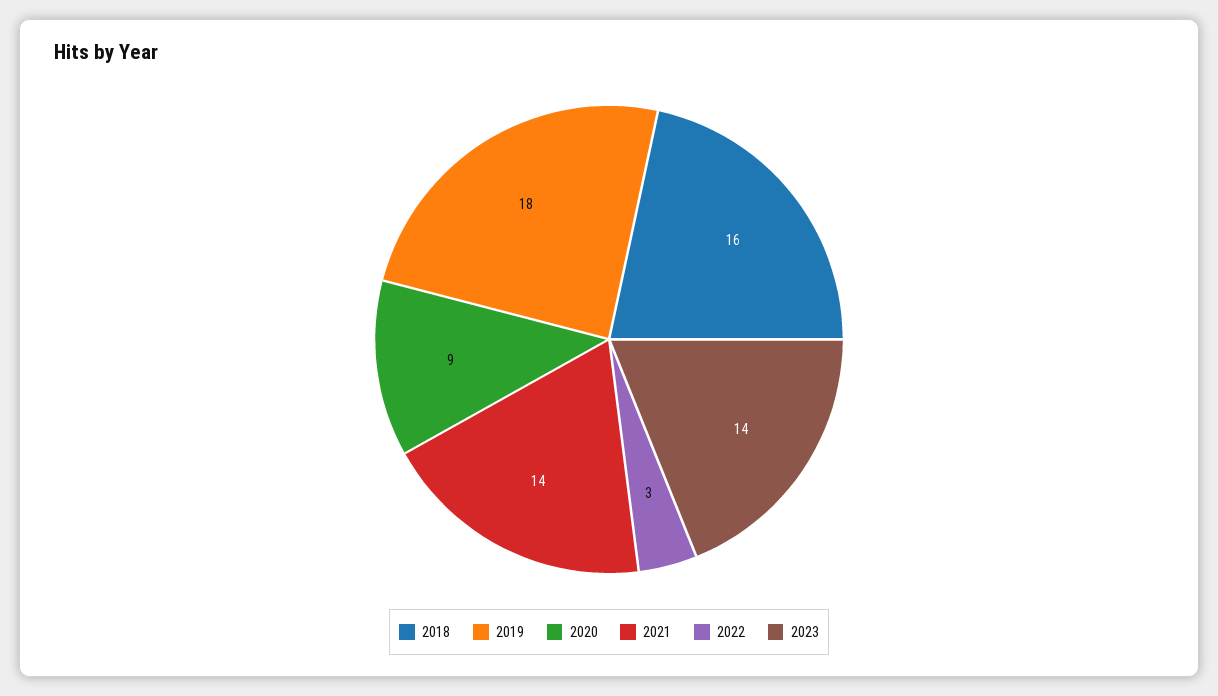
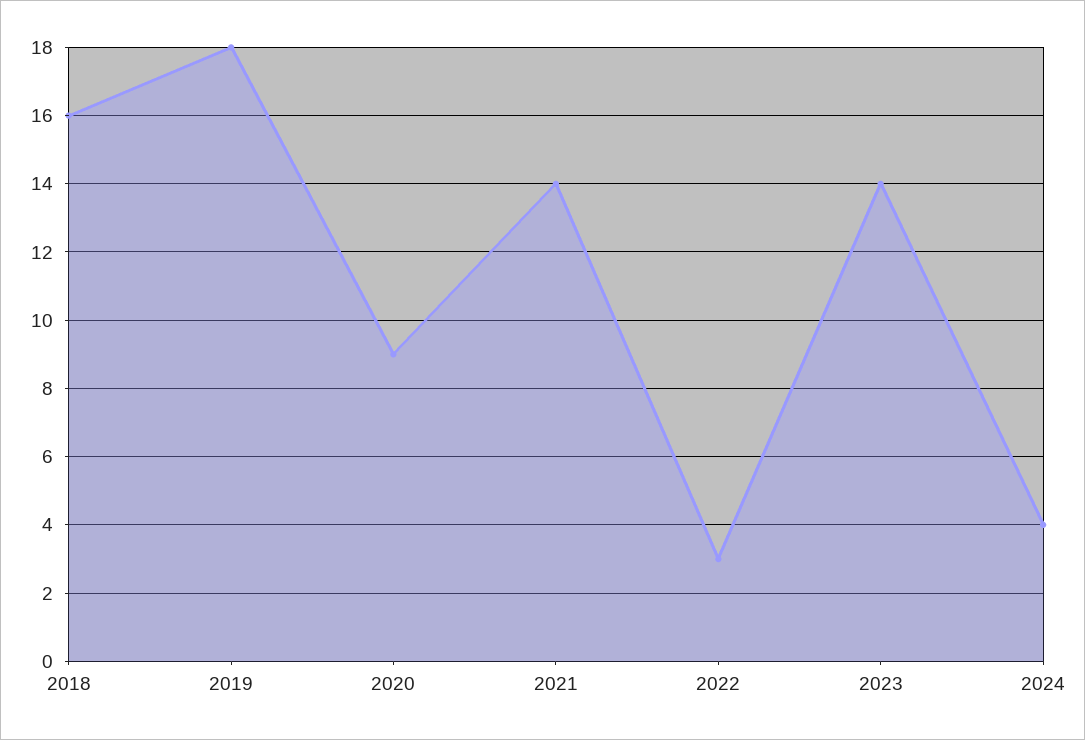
2024: none -> 4

